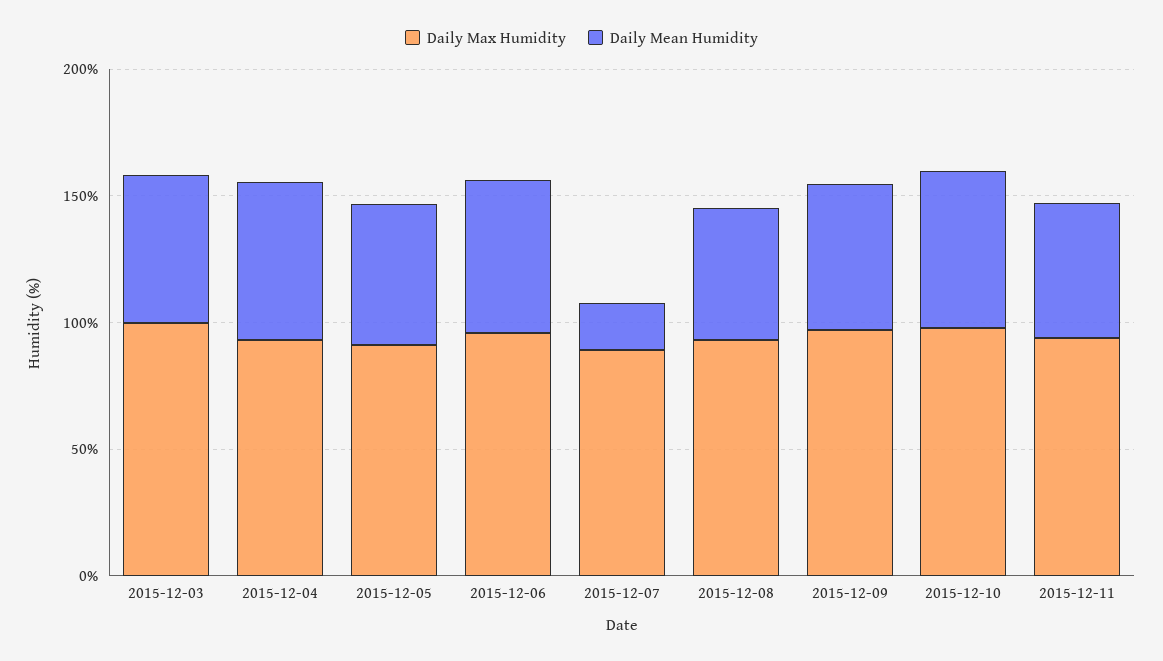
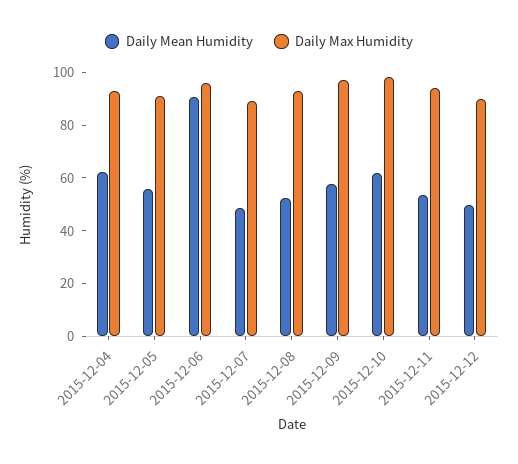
Daily Max Humidity, 2015-12-03: 100 -> none
Daily Mean Humidity, 2015-12-03: 60 -> none
Daily Mean Humidity, 2015-12-06: 60 -> 90
Daily Mean Humidity, 2015-12-07: 20 -> 50
Daily Mean Humidity, 2015-12-12: none -> 50
Daily Max Humidity, 2015-12-12: none -> 90

